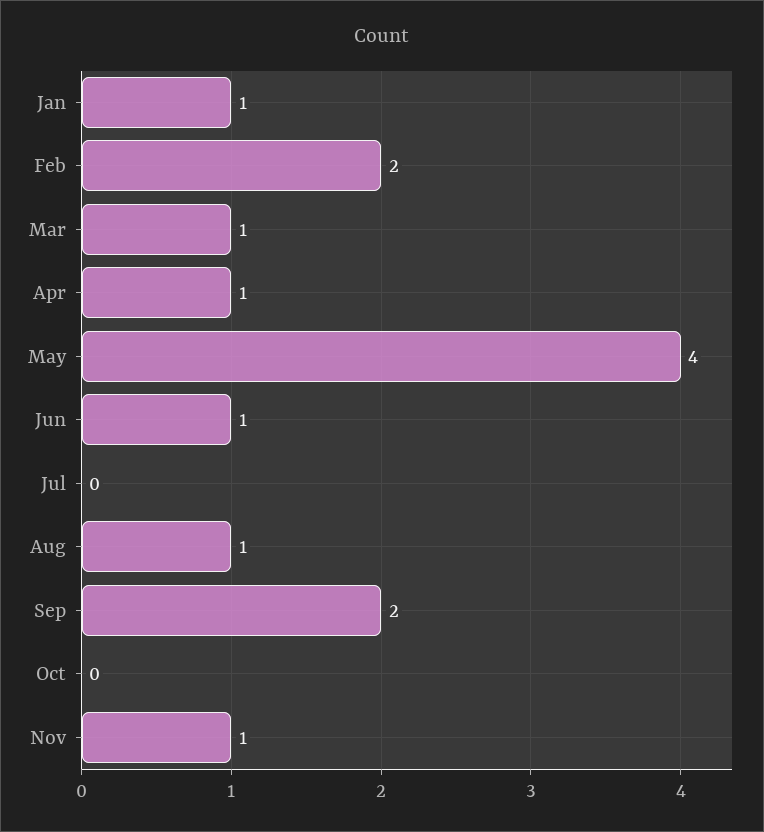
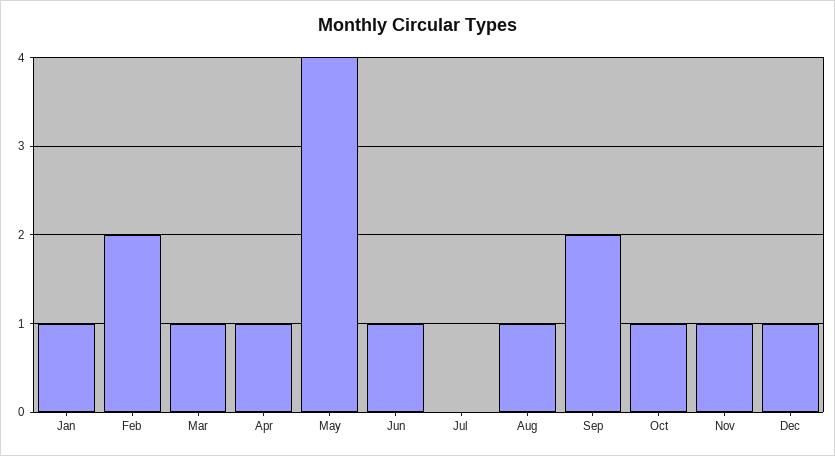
Oct: 0 -> 1
Dec: none -> 1

